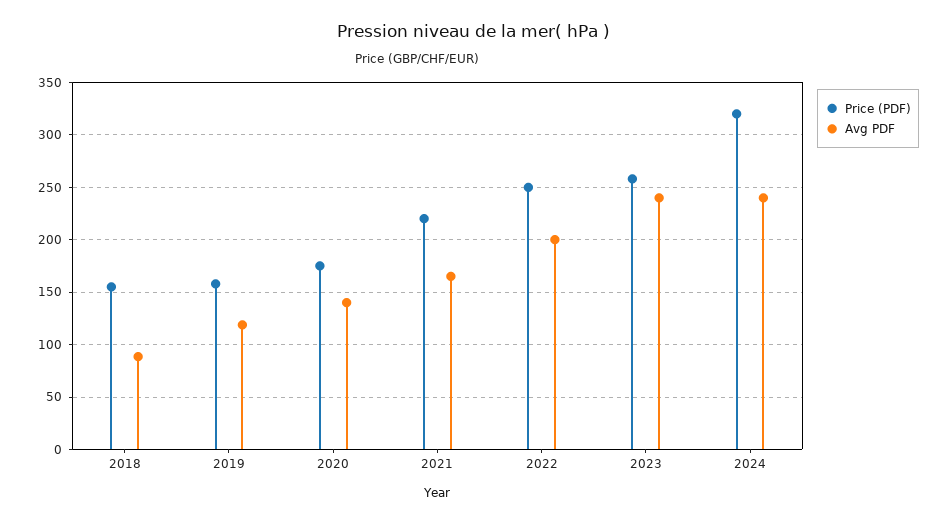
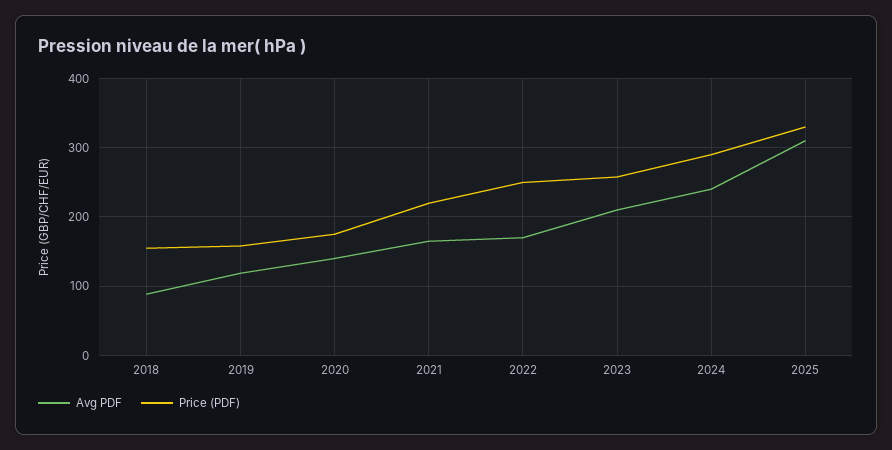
Avg PDF, 2022: 200 -> 170
Avg PDF, 2023: 240 -> 210
Price (PDF), 2024: 320 -> 290
Avg PDF, 2025: none -> 310
Price (PDF), 2025: none -> 330

